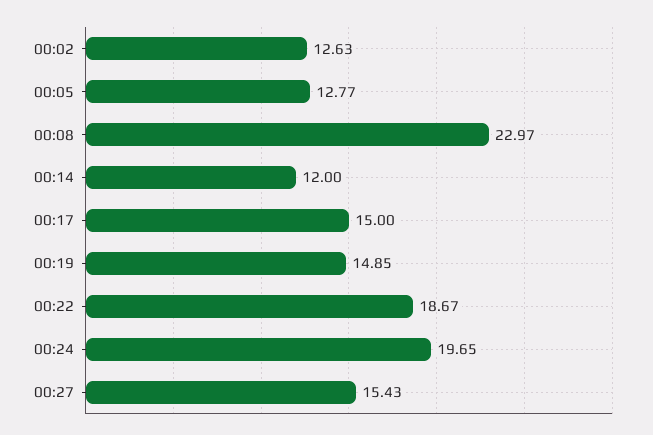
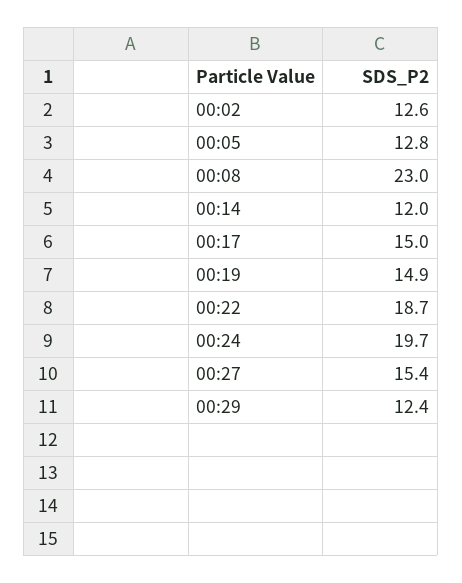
00:29: none -> 12.4

